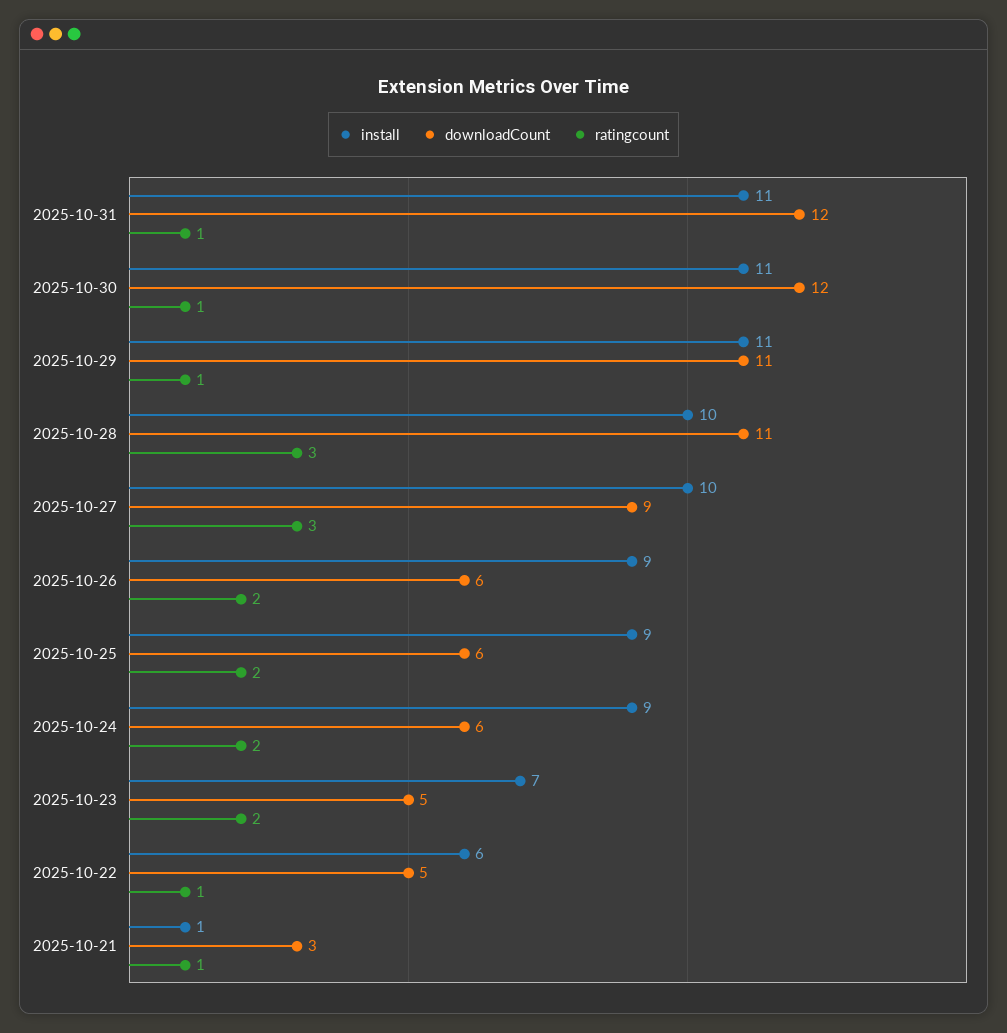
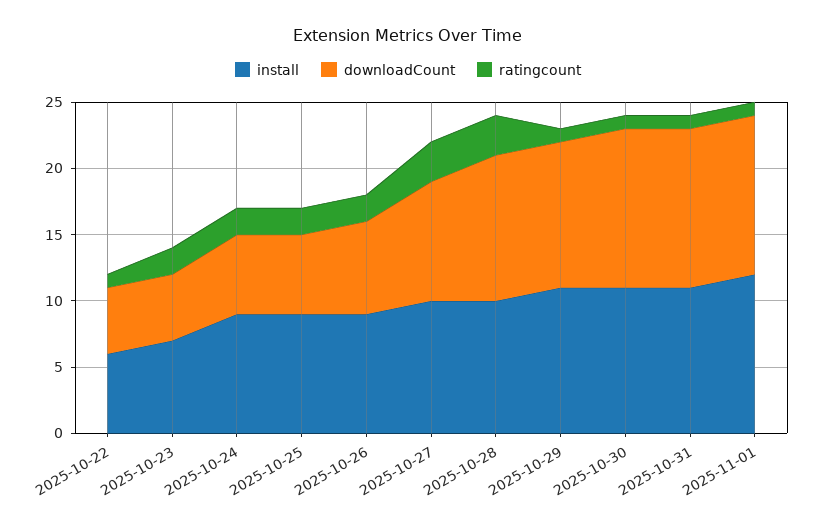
downloadCount, 2025-10-26: 6 -> 7
install, 2025-10-21: 1 -> none
downloadCount, 2025-10-21: 3 -> none
ratingcount, 2025-10-21: 1 -> none
install, 2025-11-01: none -> 12
downloadCount, 2025-11-01: none -> 12
ratingcount, 2025-11-01: none -> 1

